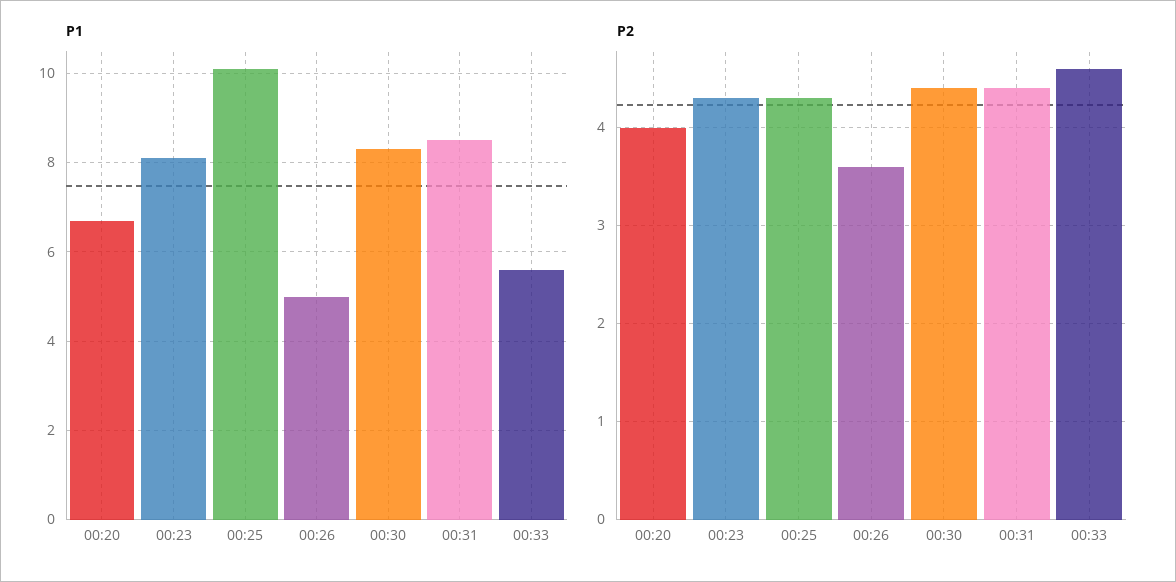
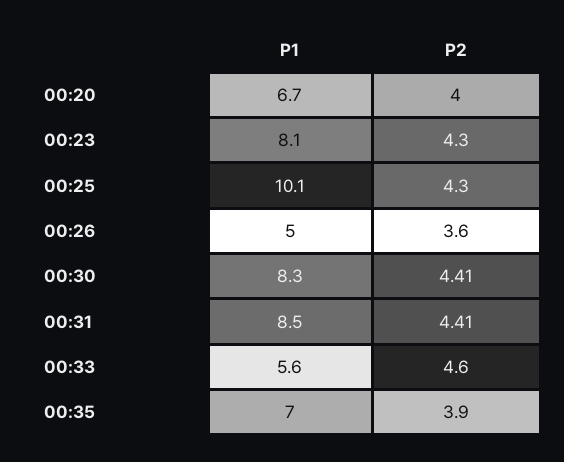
P1, 00:35: none -> 7
P2, 00:35: none -> 3.9

